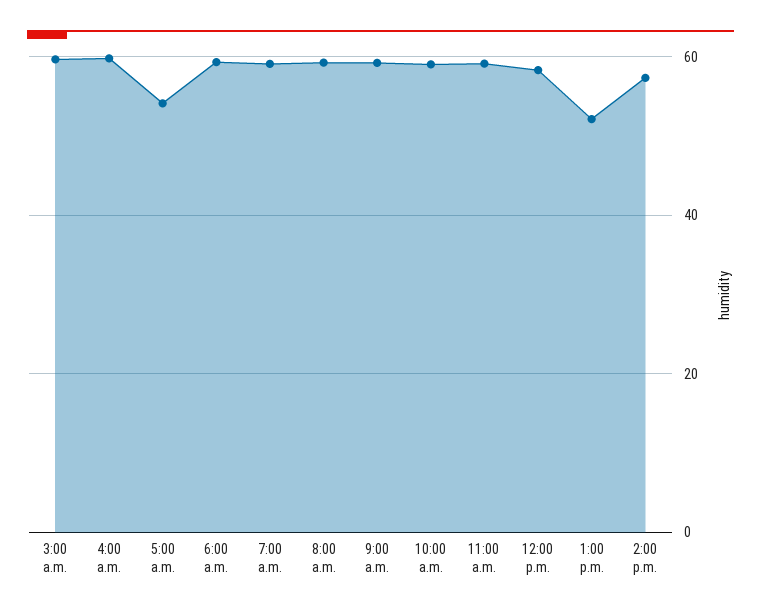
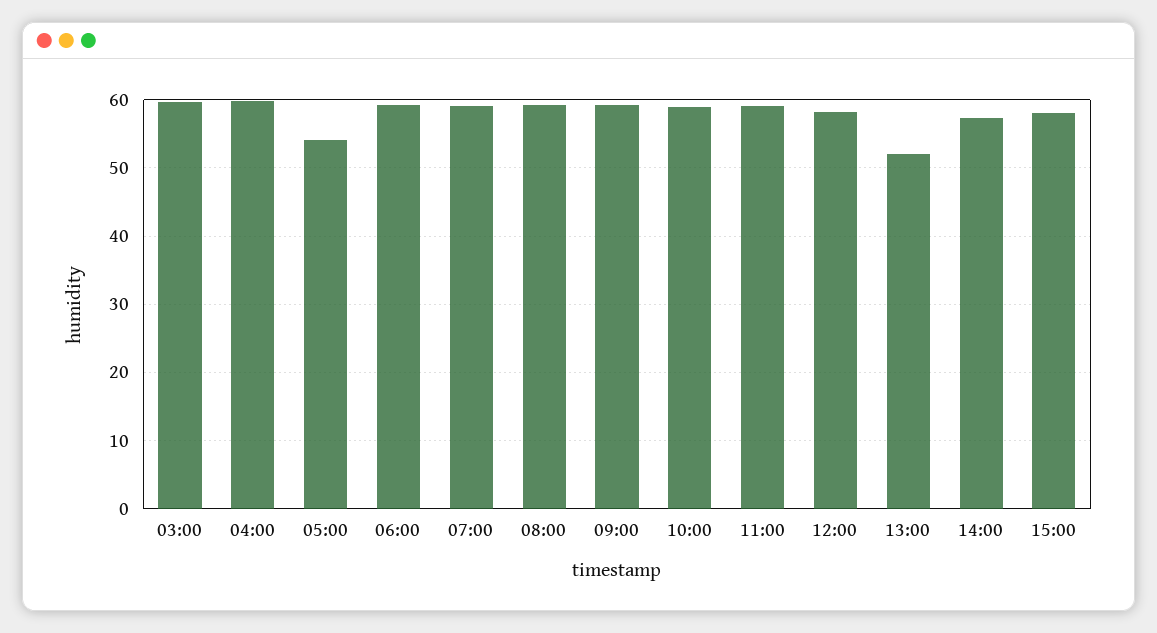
15:00: none -> 58

